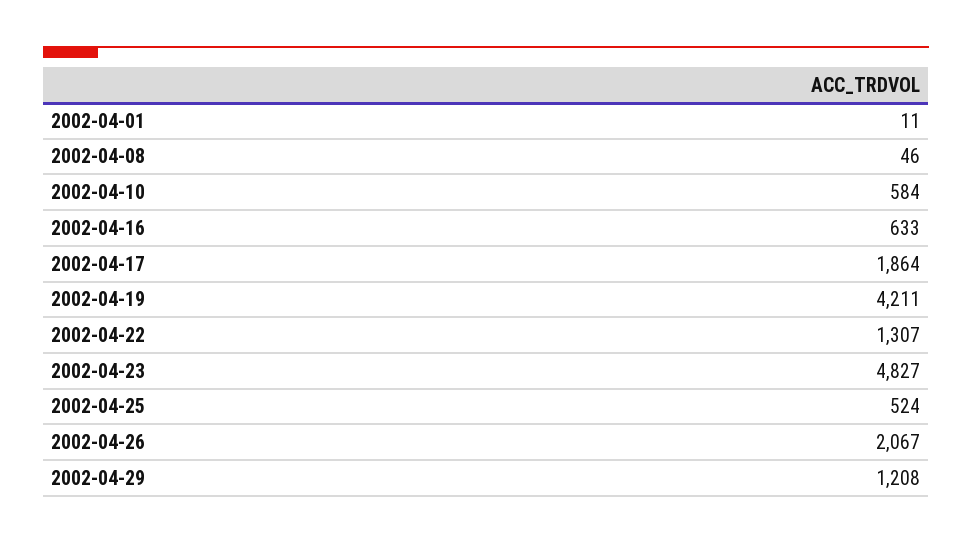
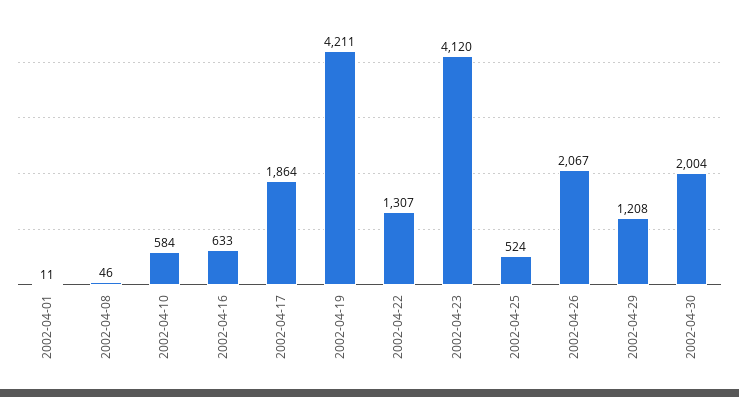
2002-04-23: 4827 -> 4120
2002-04-30: none -> 2004

